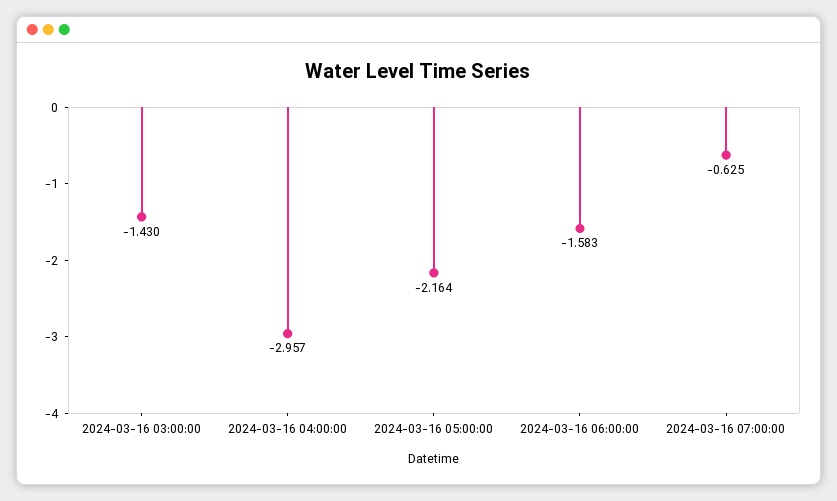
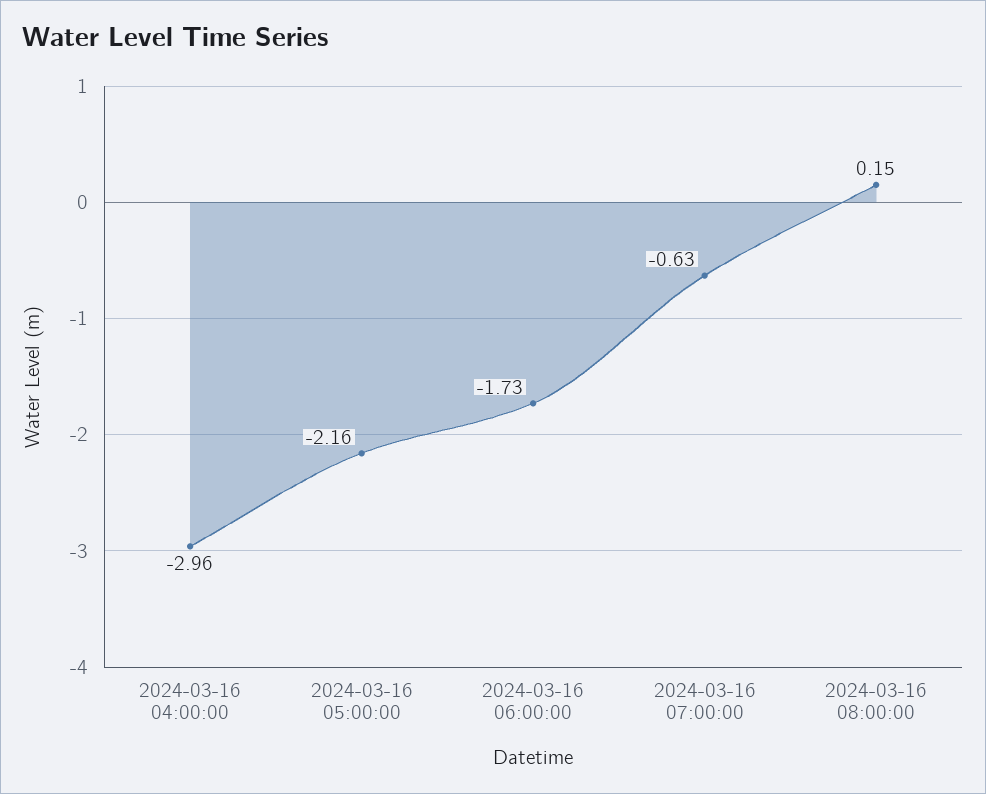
2024-03-16 03:00:00: -1.43 -> none
2024-03-16 06:00:00: -1.583 -> -1.73
2024-03-16 08:00:00: none -> 0.15

